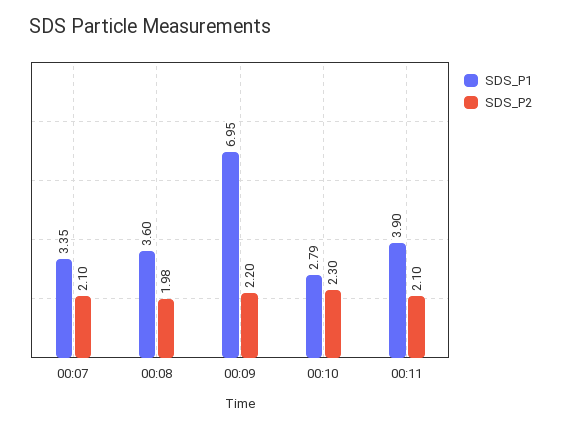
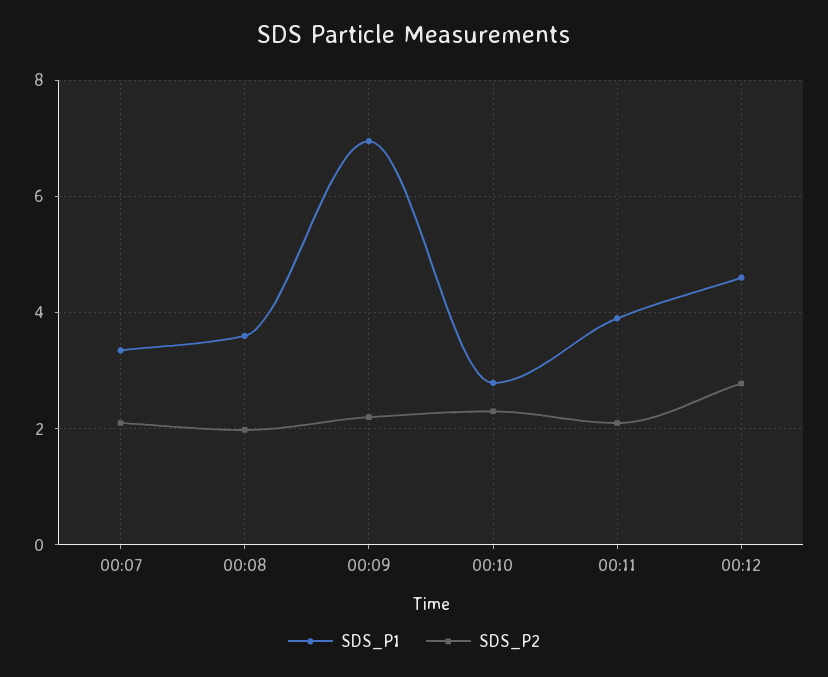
SDS_P1, 00:12: none -> 4.6
SDS_P2, 00:12: none -> 2.8

